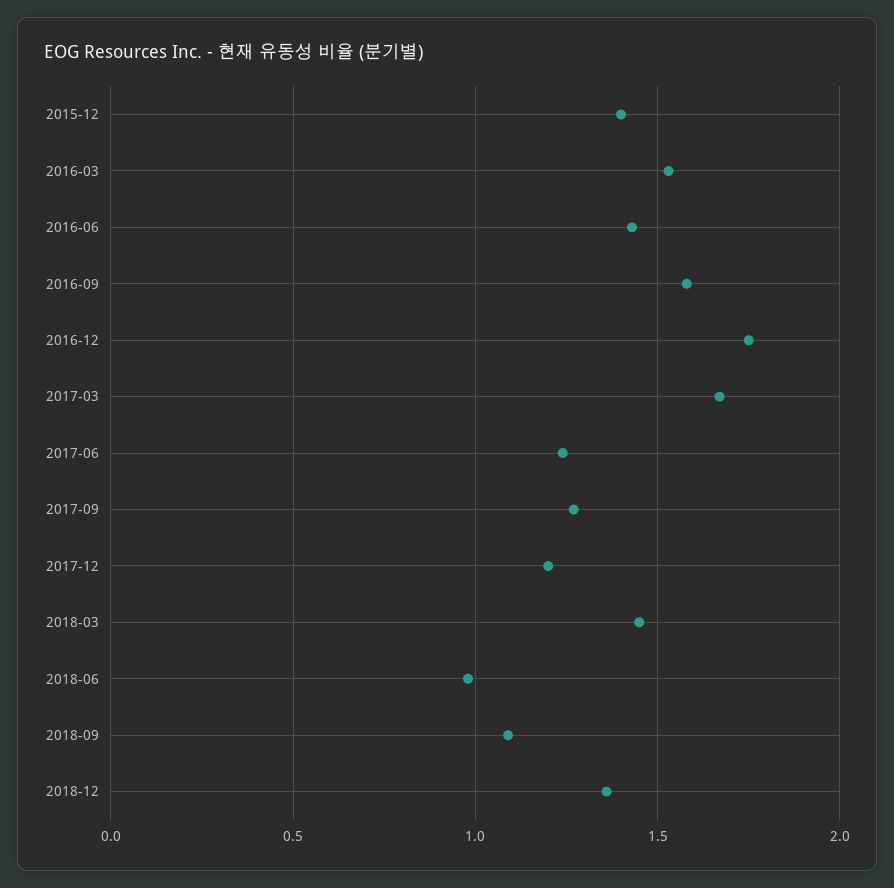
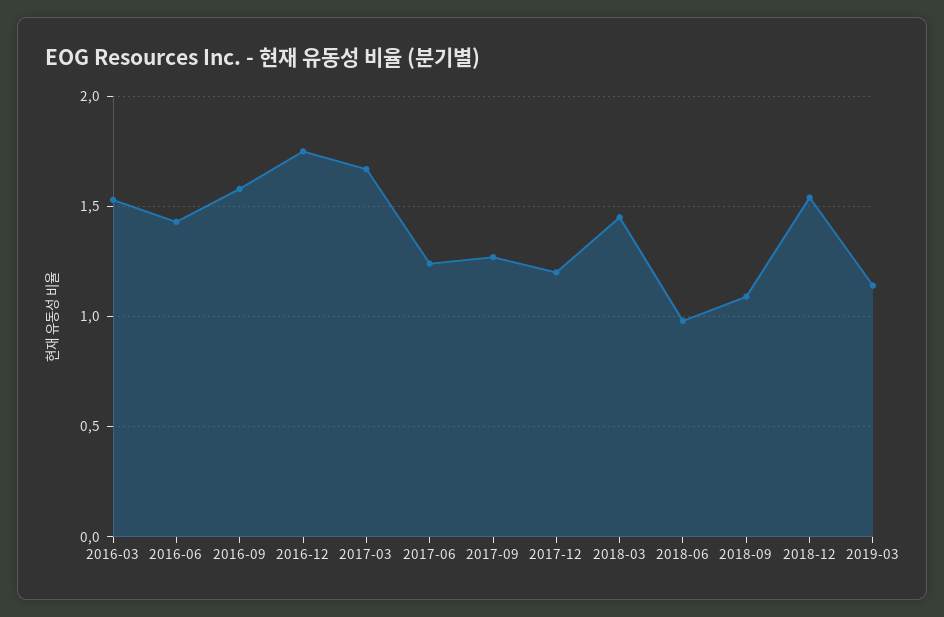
2015-12: 1.4 -> none
2018-12: 1.35 -> 1.55
2019-03: none -> 1.15

